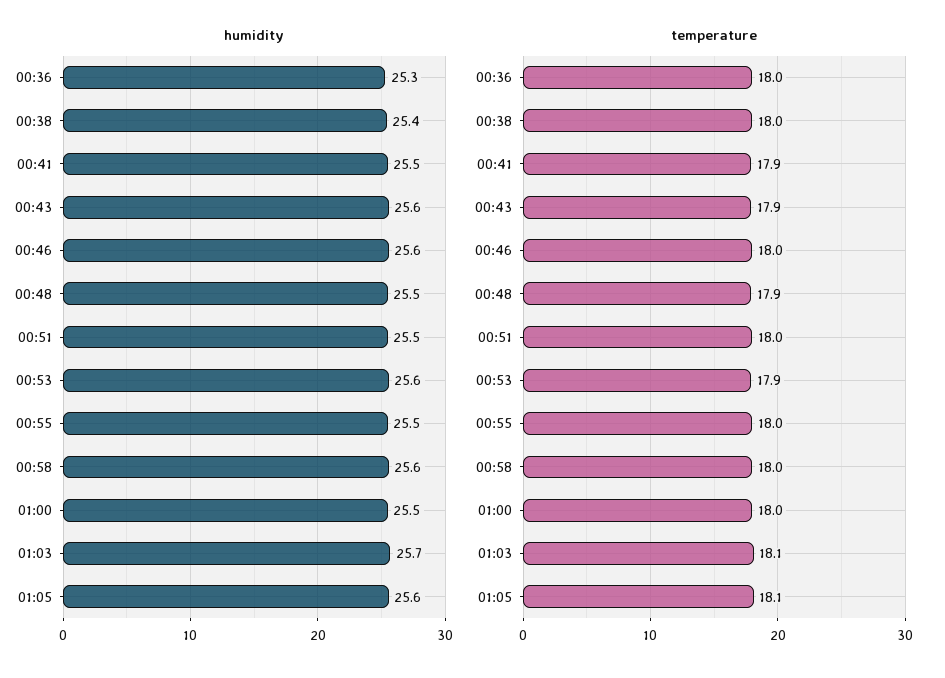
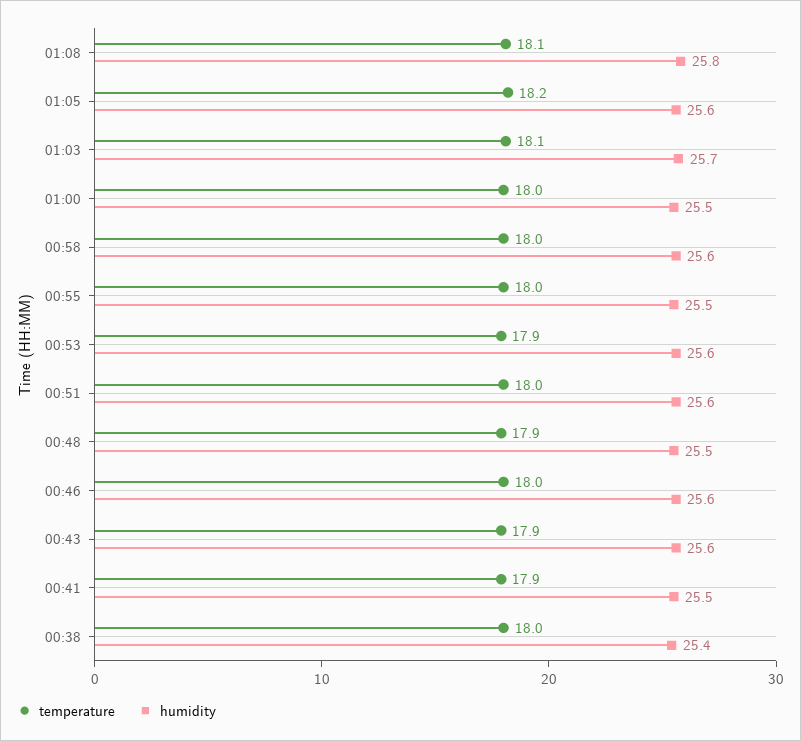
humidity, 00:36: 25.3 -> none
humidity, 00:51: 25.5 -> 25.6
temperature, 00:36: 18 -> none
temperature, 01:05: 18.1 -> 18.2
temperature, 01:08: none -> 18.1
humidity, 01:08: none -> 25.8

